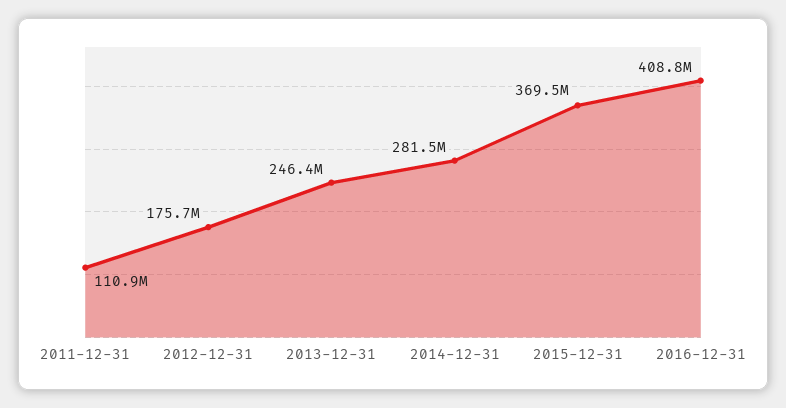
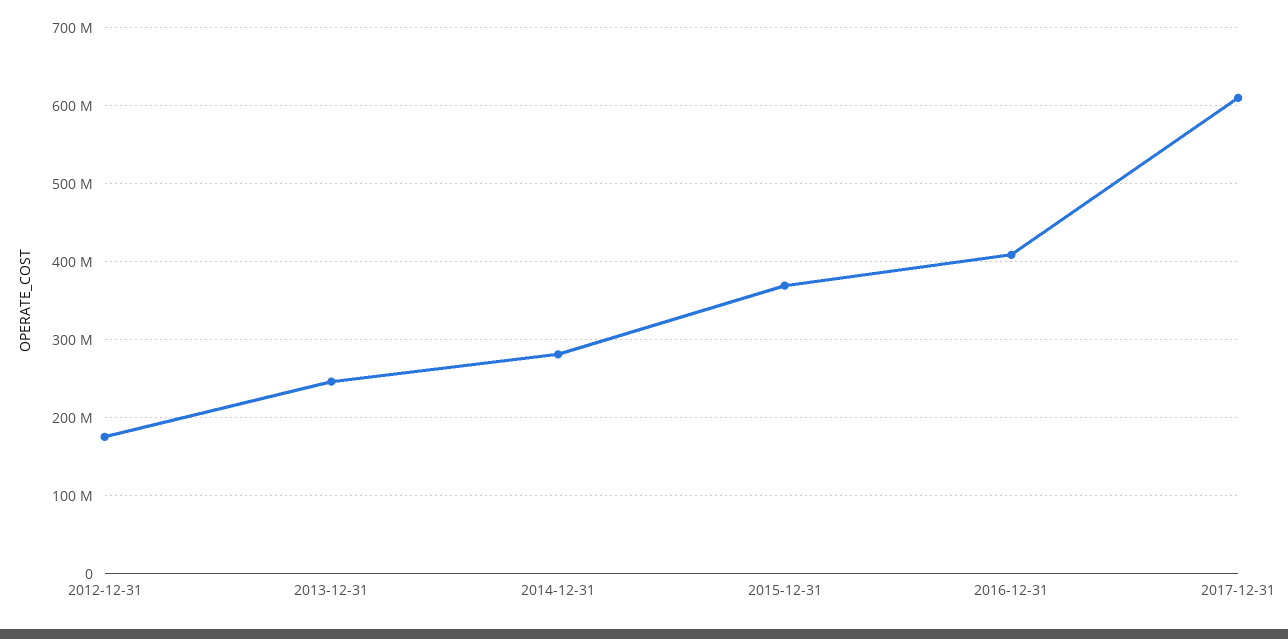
2011-12-31: 110900000 -> none
2017-12-31: none -> 610000000

